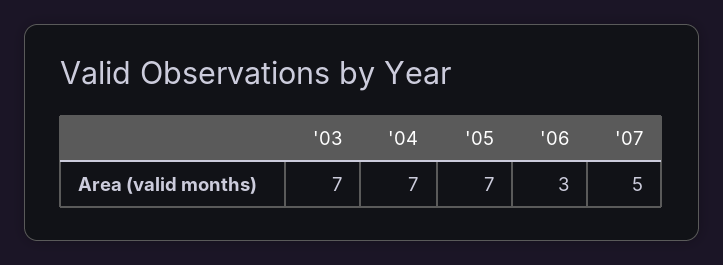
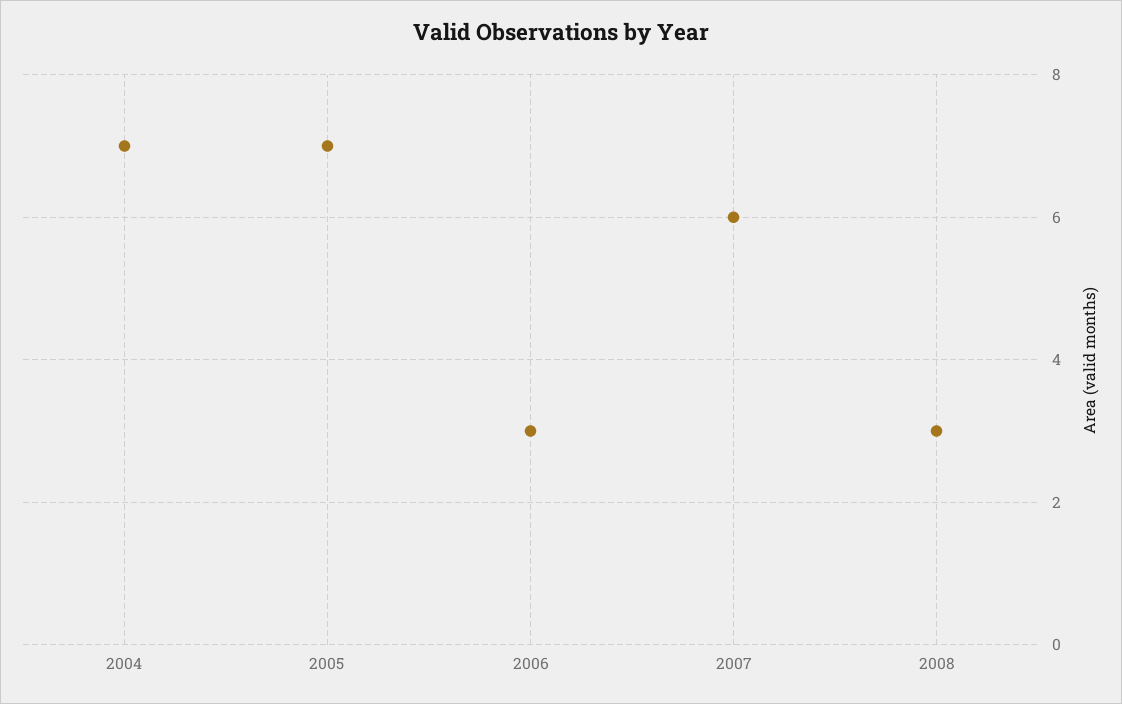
'03: 7 -> none
'07: 5 -> 6
2008: none -> 3

